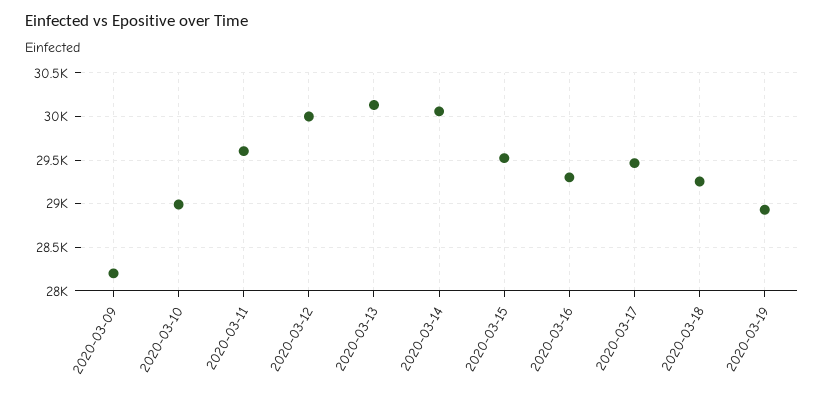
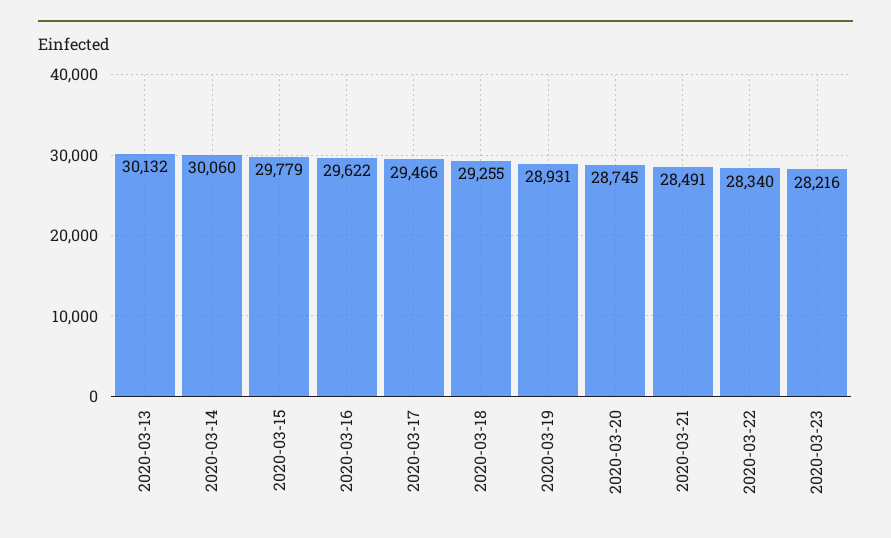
2020-03-09: 28200 -> none
2020-03-10: 29000 -> none
2020-03-11: 29600 -> none
2020-03-12: 30000 -> none
2020-03-15: 29500 -> 29779
2020-03-16: 29300 -> 29622
2020-03-20: none -> 28745
2020-03-21: none -> 28491
2020-03-22: none -> 28340
2020-03-23: none -> 28216

